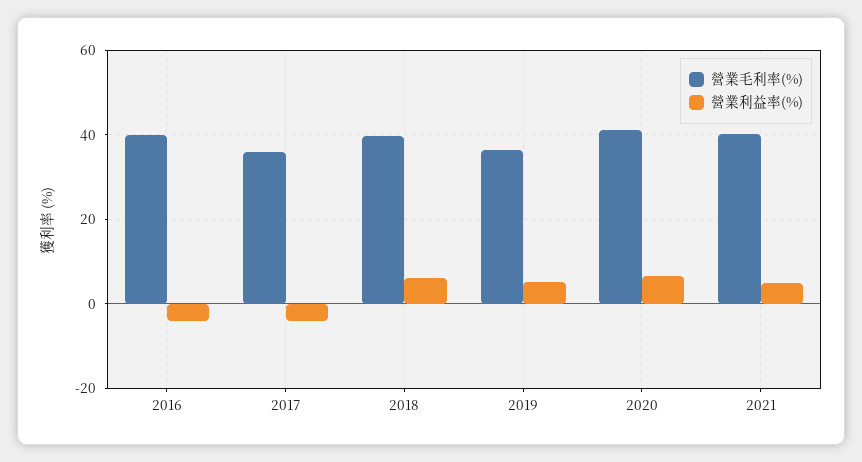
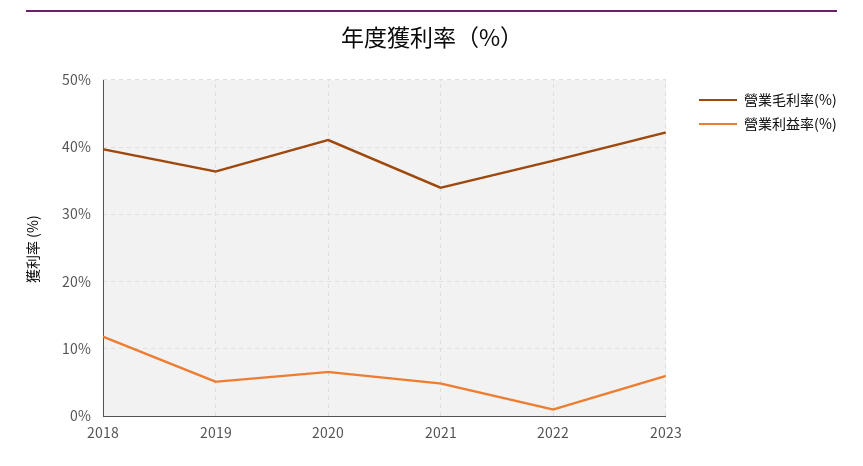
營業毛利率(%), 2016: 40 -> none
營業利益率(%), 2016: -4 -> none
營業毛利率(%), 2017: 36 -> none
營業利益率(%), 2017: -4 -> none
營業利益率(%), 2018: 6 -> 12
營業毛利率(%), 2021: 40 -> 34
營業毛利率(%), 2022: none -> 38
營業利益率(%), 2022: none -> 1
營業毛利率(%), 2023: none -> 42
營業利益率(%), 2023: none -> 6

